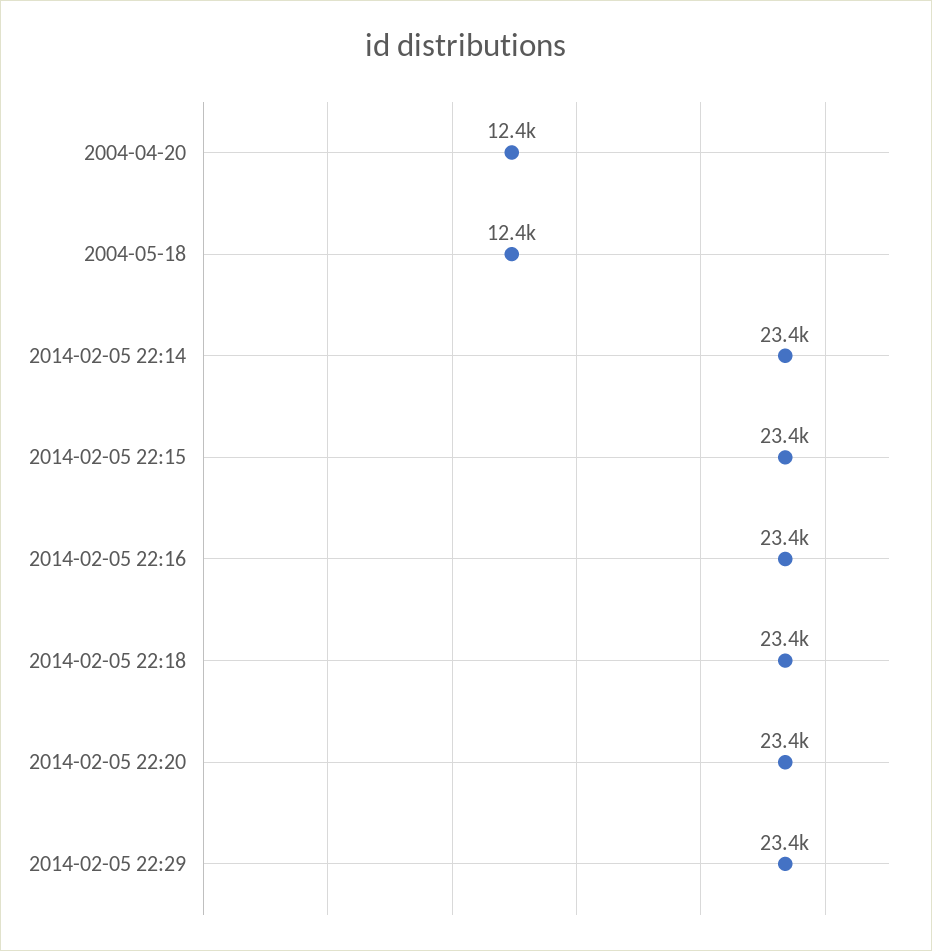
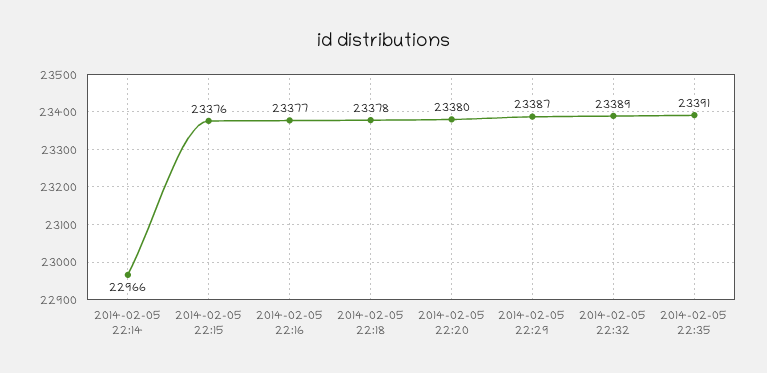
2004-04-20: 12400 -> none
2004-05-18: 12400 -> none
2014-02-05 22:14: 23400 -> 22966
2014-02-05 22:32: none -> 23389
2014-02-05 22:35: none -> 23391

